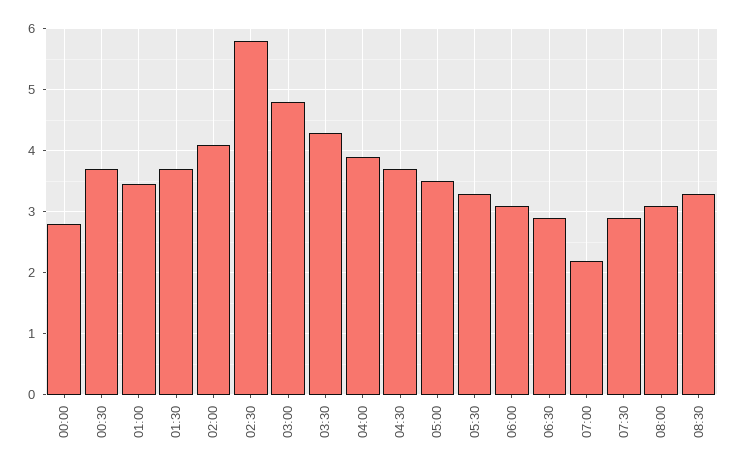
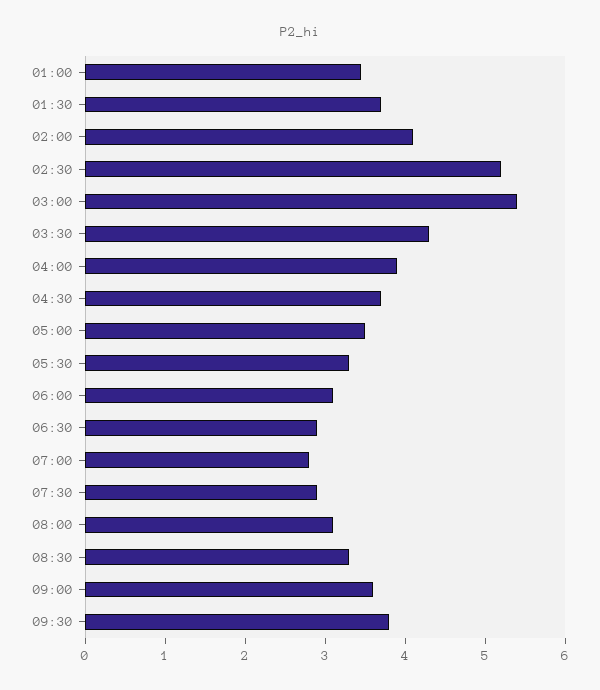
00:00: 2.8 -> none
00:30: 3.7 -> none
02:30: 5.8 -> 5.2
03:00: 4.8 -> 5.4
07:00: 2.2 -> 2.8
09:00: none -> 3.6
09:30: none -> 3.8

